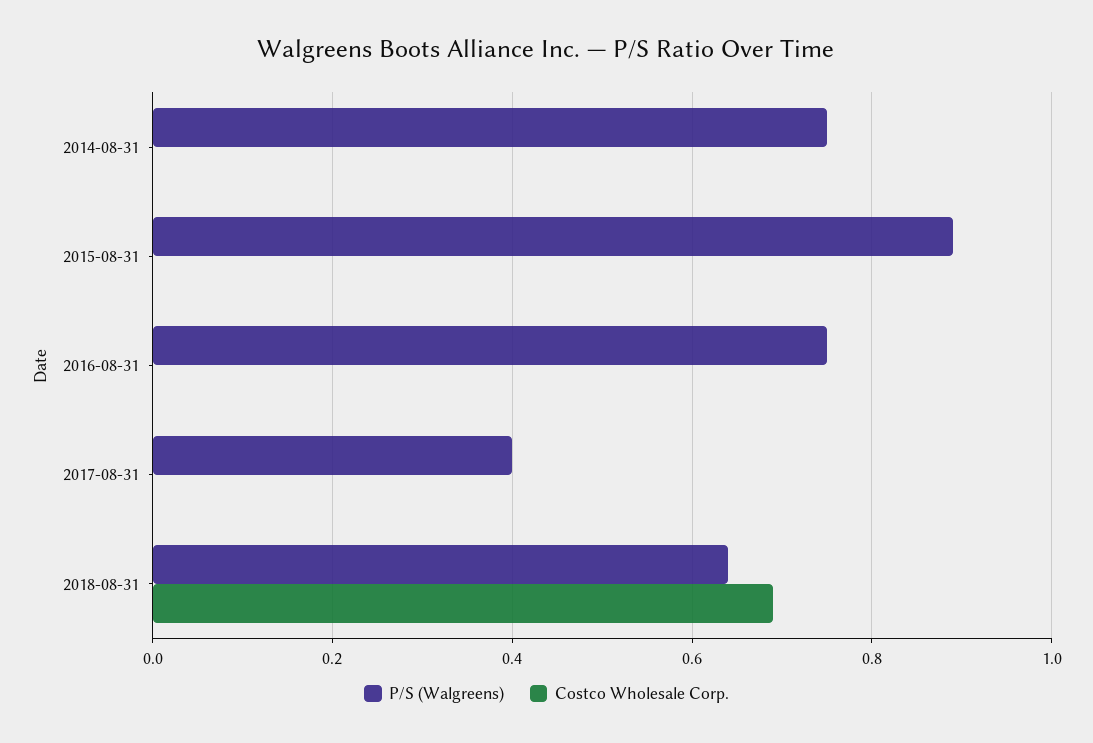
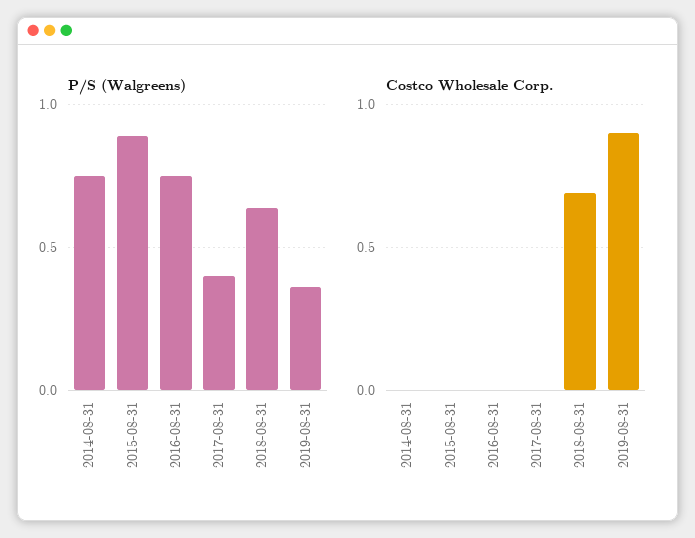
P/S (Walgreens), 2019-08-31: none -> 0.35
Costco Wholesale Corp., 2019-08-31: none -> 0.9

